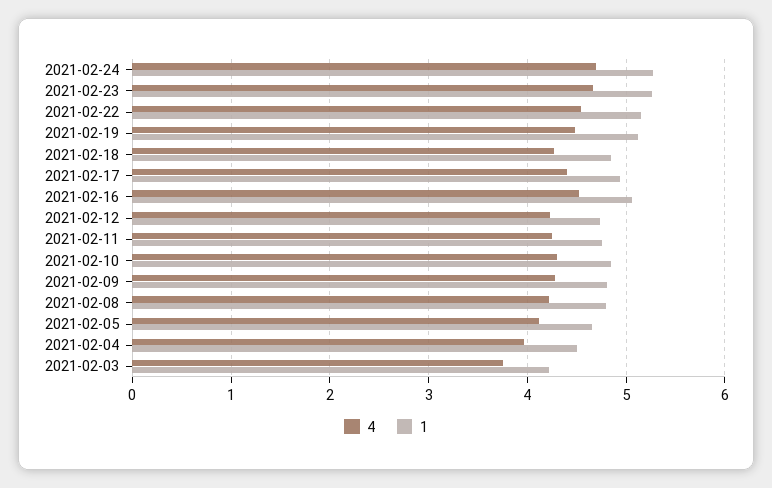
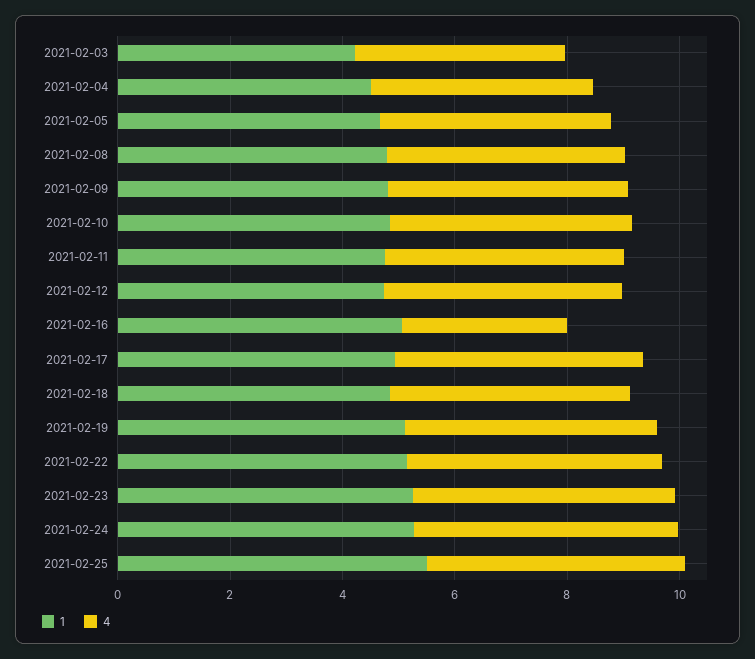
4, 2021-02-16: 4.5 -> 3
1, 2021-02-25: none -> 5.5
4, 2021-02-25: none -> 4.5

